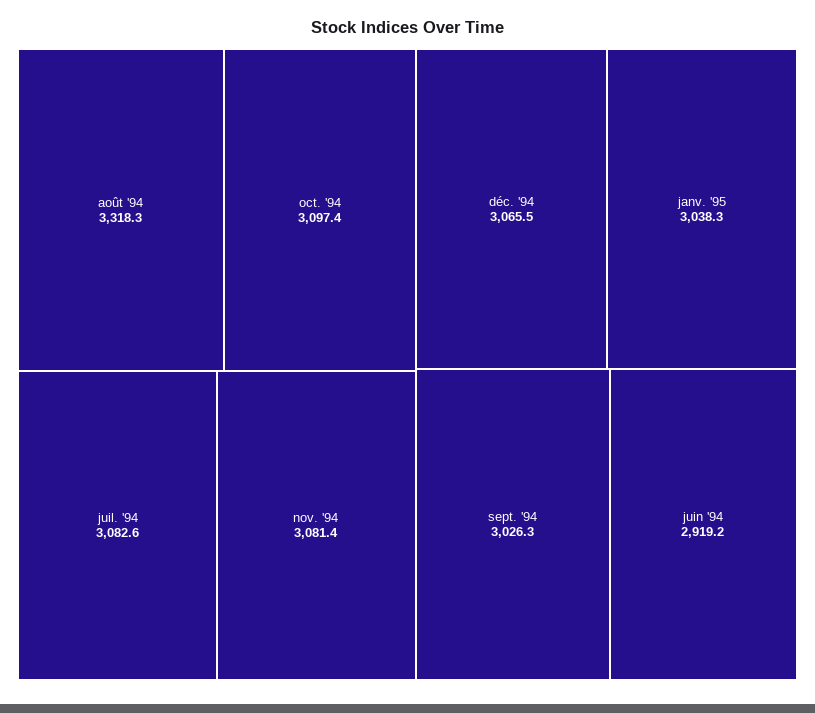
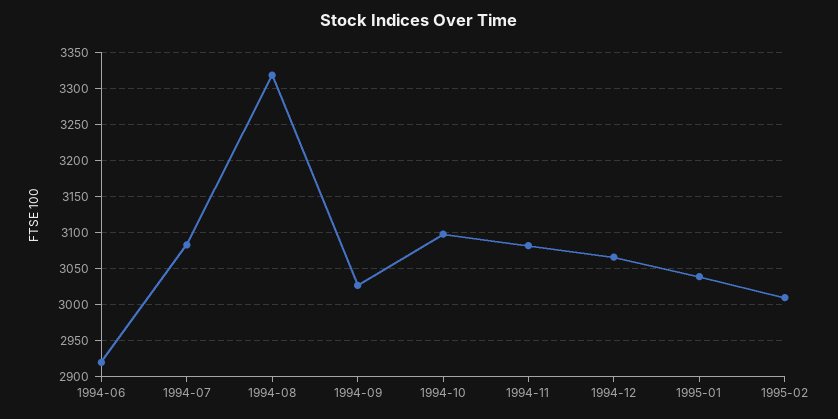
1995-02: none -> 3010

